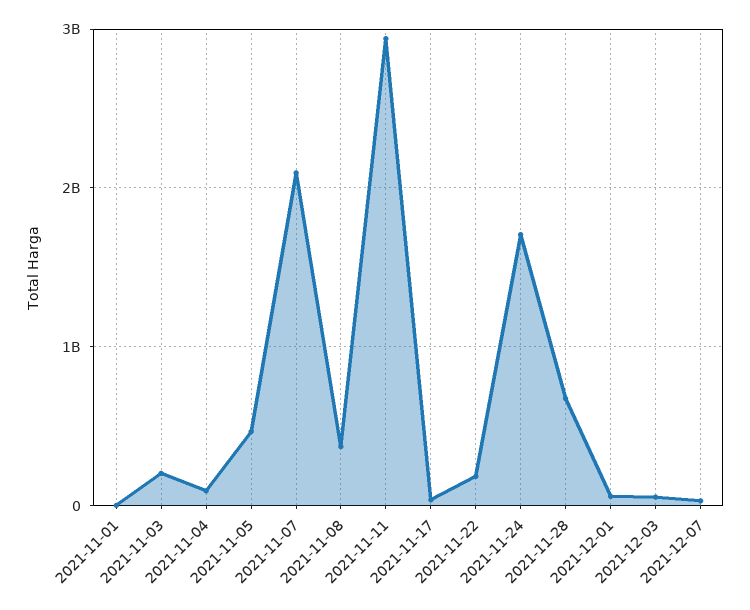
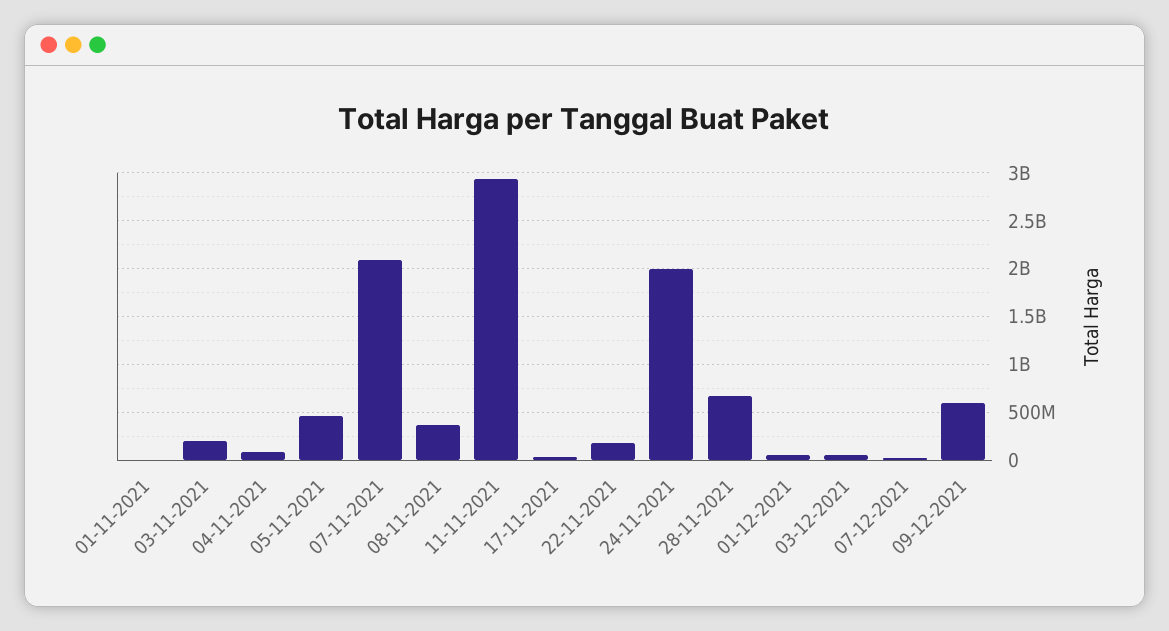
2021-11-24: 1700000000 -> 2000000000
09-12-2021: none -> 600000000

